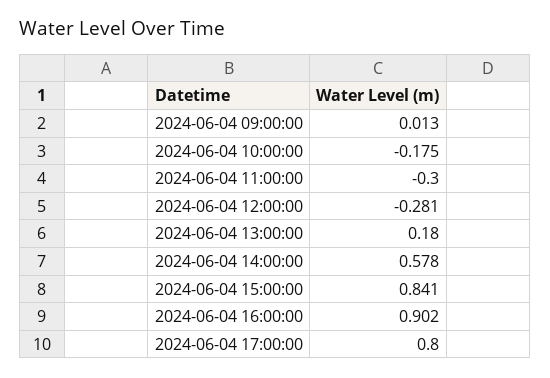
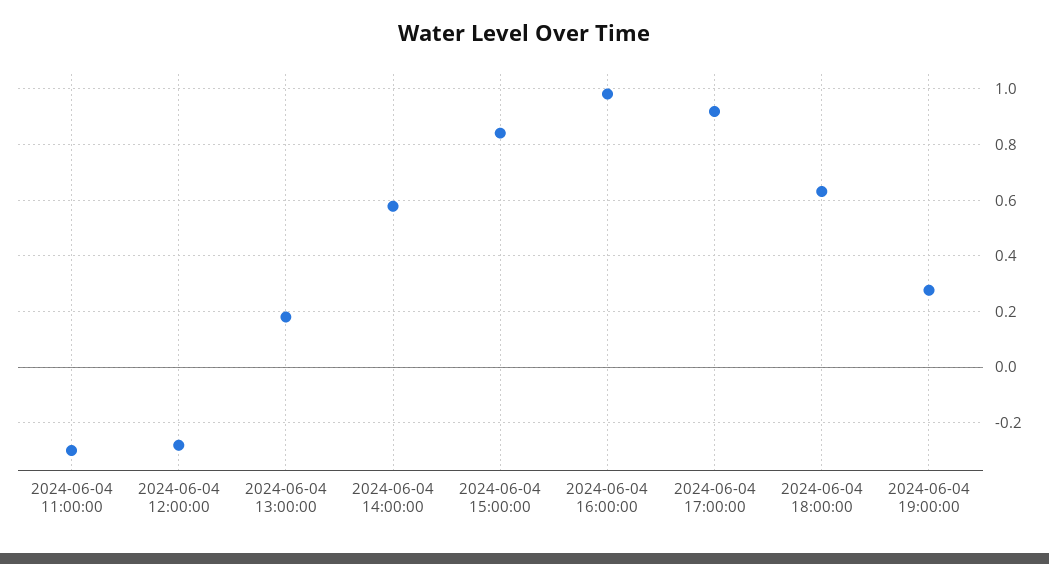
2024-06-04 09:00:00: 0.013 -> none
2024-06-04 10:00:00: -0.175 -> none
2024-06-04 16:00:00: 0.902 -> 0.975
2024-06-04 17:00:00: 0.8 -> 0.925
2024-06-04 18:00:00: none -> 0.625
2024-06-04 19:00:00: none -> 0.275

